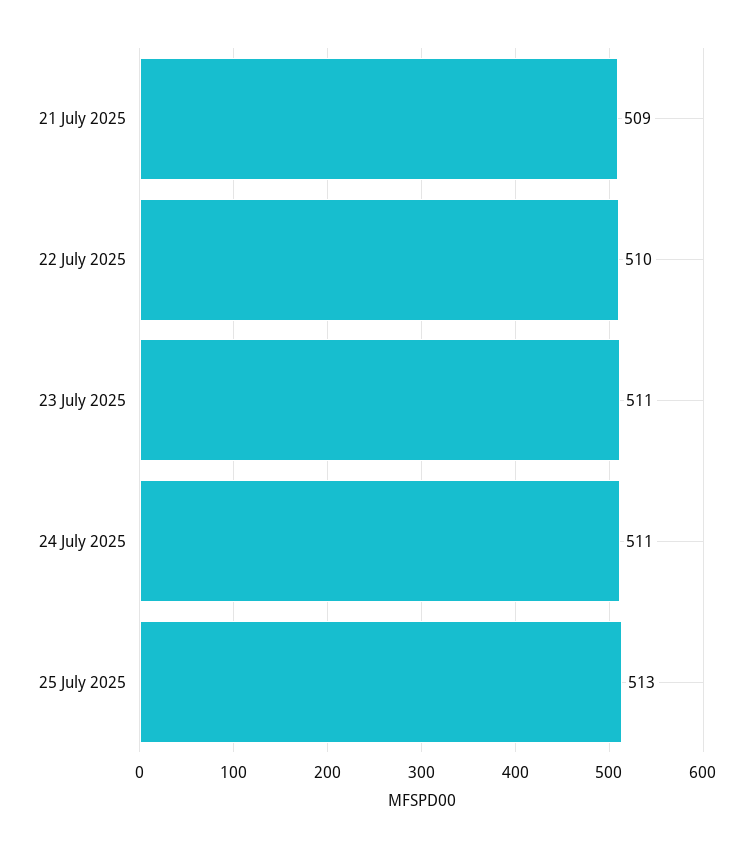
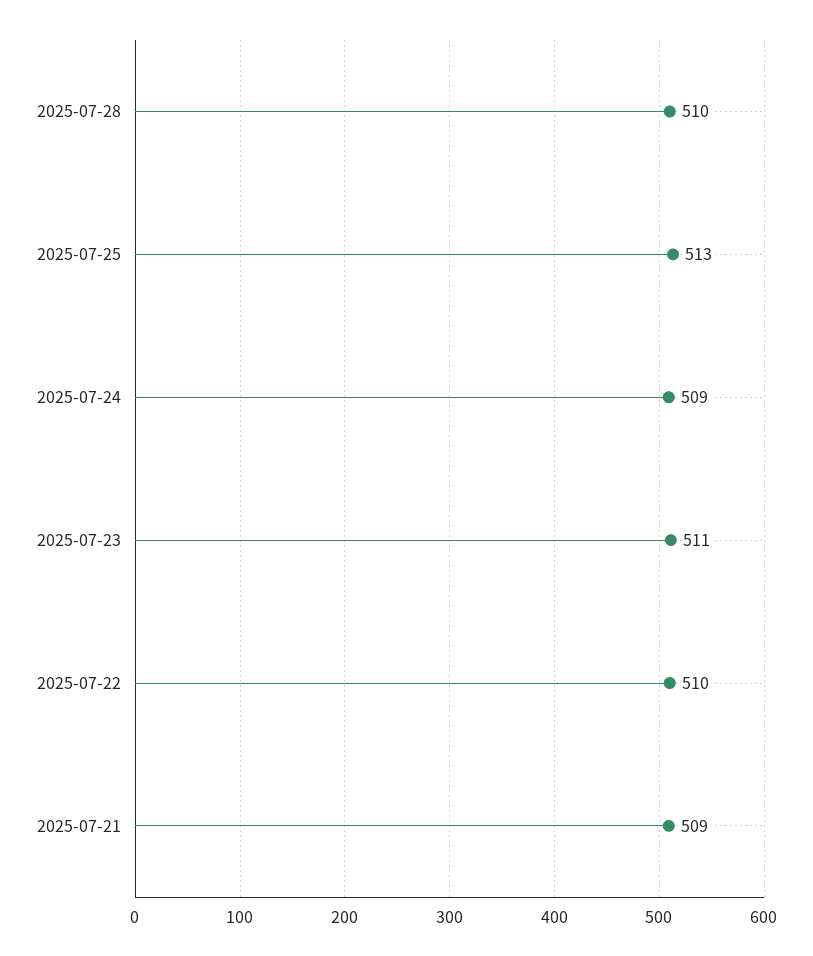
24 July 2025: 511 -> 509
2025-07-28: none -> 510

